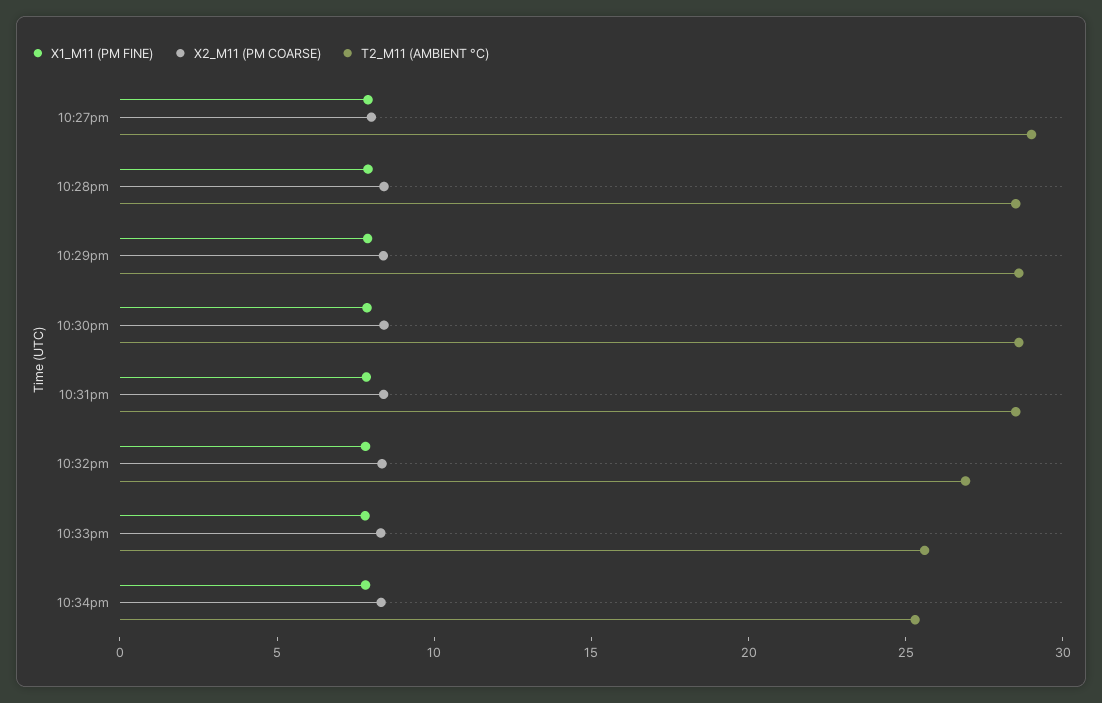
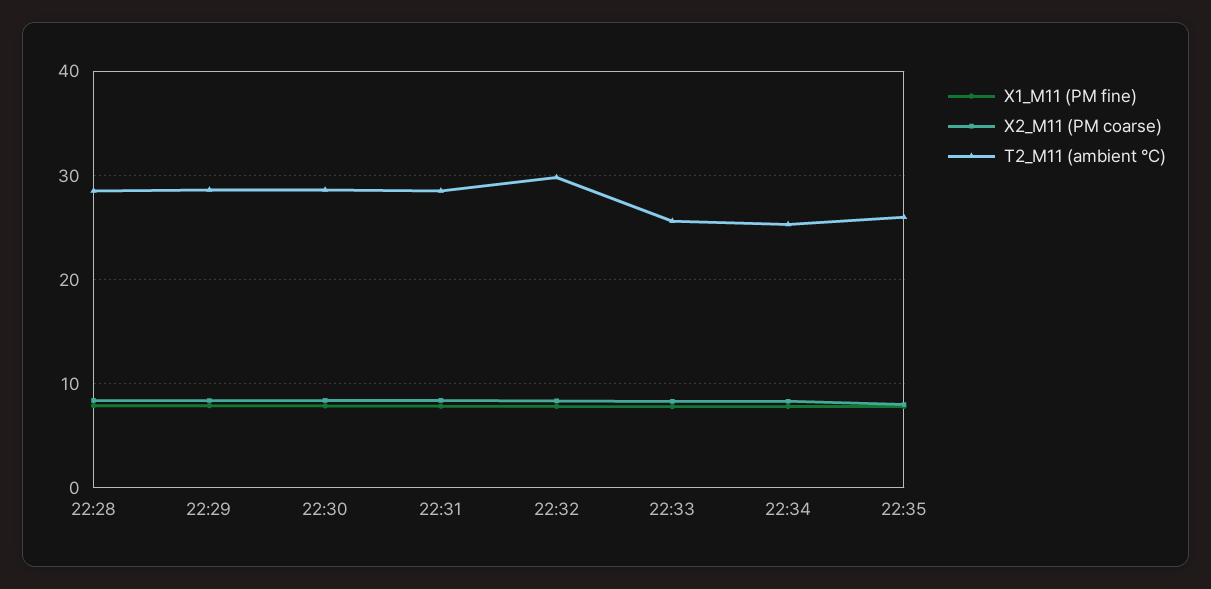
X1_M11 (PM FINE), 10:27pm: 8 -> none
X2_M11 (PM COARSE), 10:27pm: 8 -> none
T2_M11 (AMBIENT °C), 10:27pm: 29 -> none
T2_M11 (AMBIENT °C), 10:32pm: 27 -> 30
X1_M11 (PM FINE), 22:35: none -> 8
X2_M11 (PM COARSE), 22:35: none -> 8
T2_M11 (AMBIENT °C), 22:35: none -> 26

